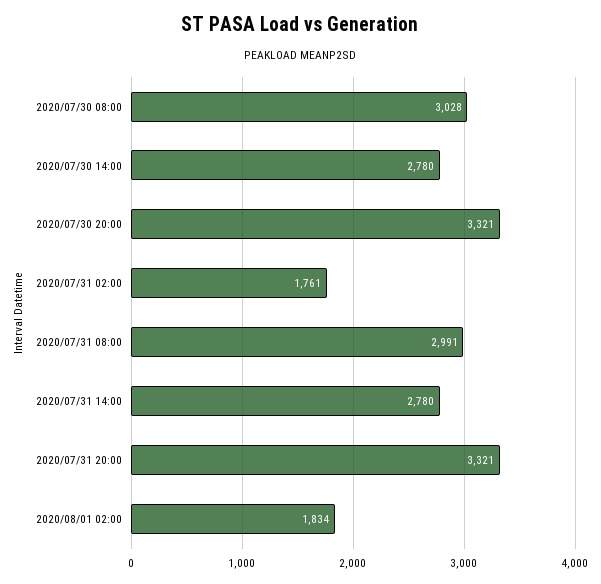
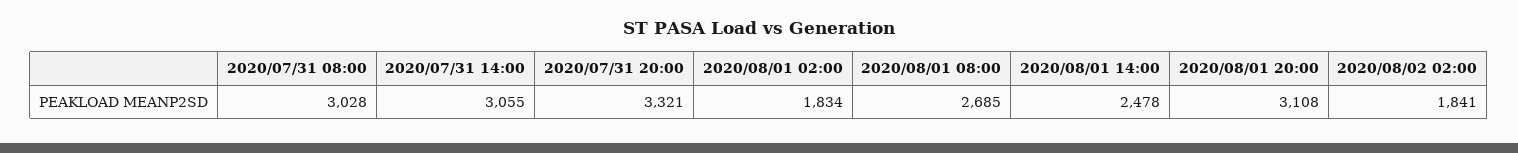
2020/07/30 08:00: 3028 -> none
2020/07/30 14:00: 2780 -> none
2020/07/30 20:00: 3321 -> none
2020/07/31 02:00: 1761 -> none
2020/07/31 08:00: 2991 -> 3028
2020/07/31 14:00: 2780 -> 3055
2020/08/01 08:00: none -> 2685
2020/08/01 14:00: none -> 2478
2020/08/01 20:00: none -> 3108
2020/08/02 02:00: none -> 1841

